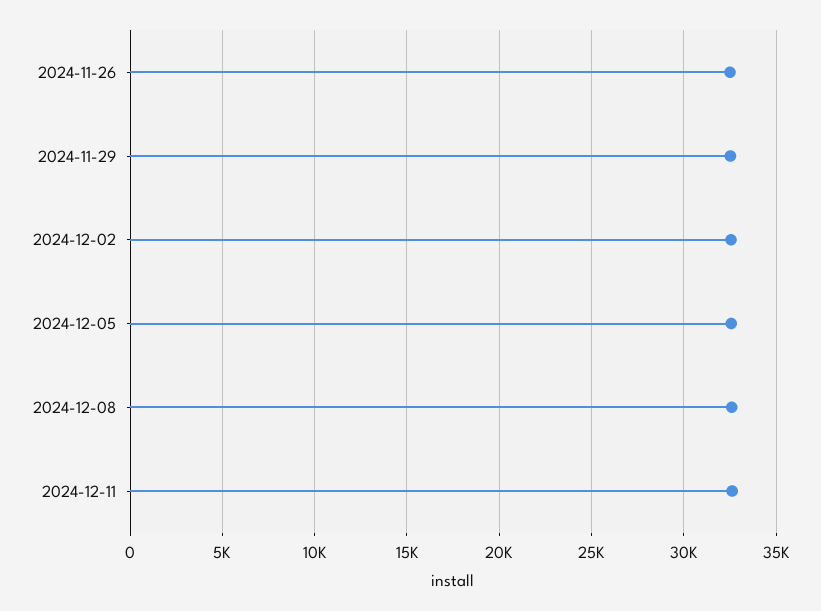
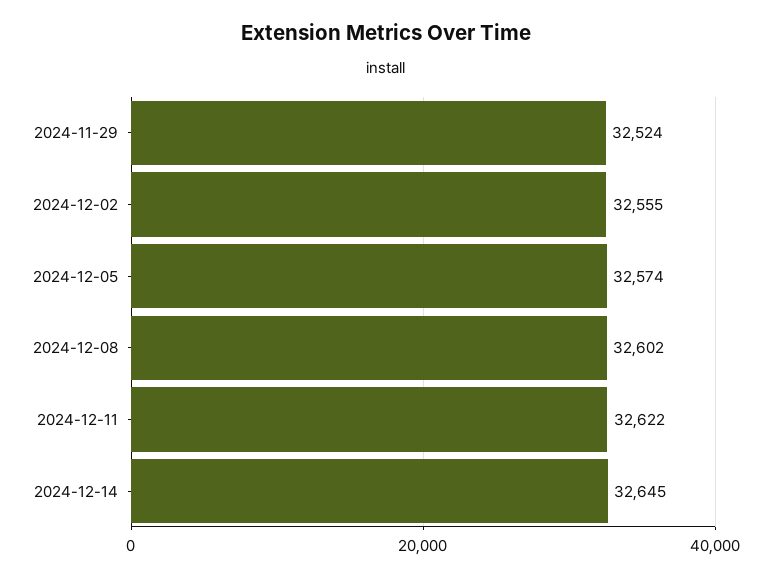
2024-11-26: 32500 -> none
2024-12-14: none -> 32645

